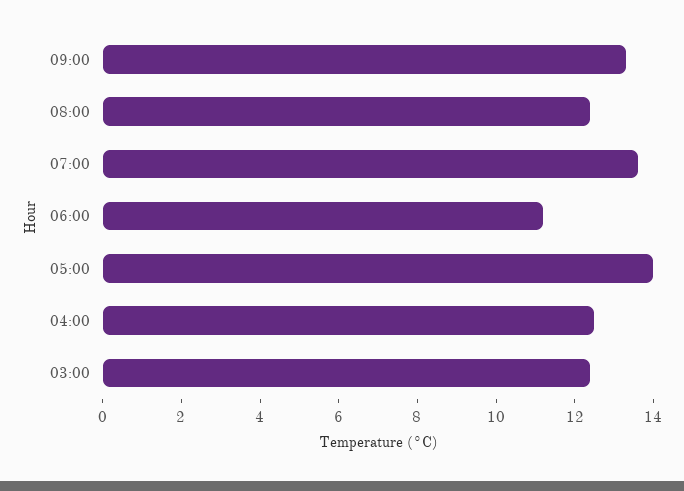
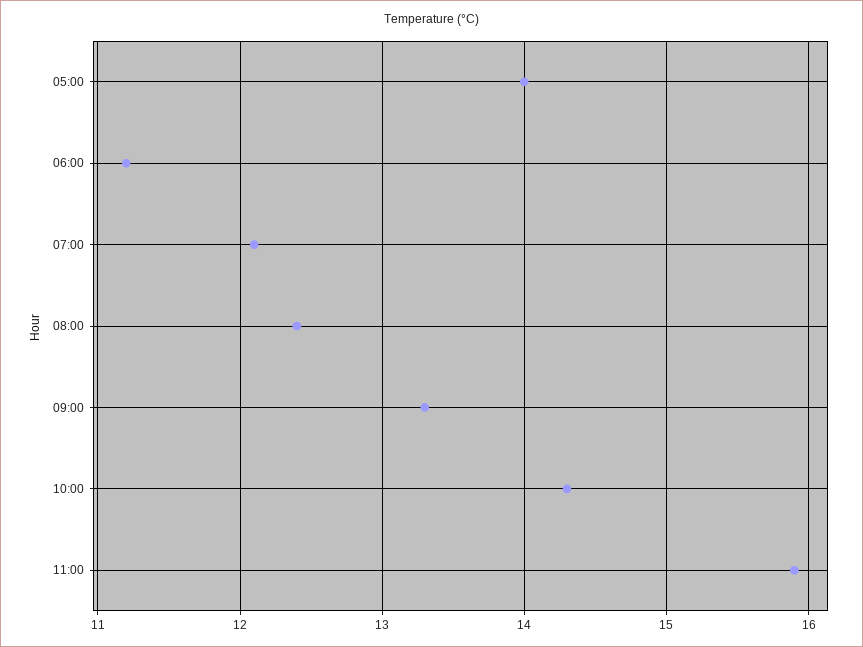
07:00: 13.5 -> 12.1
04:00: 12.5 -> none
03:00: 12.5 -> none
10:00: none -> 14.3
11:00: none -> 15.9

